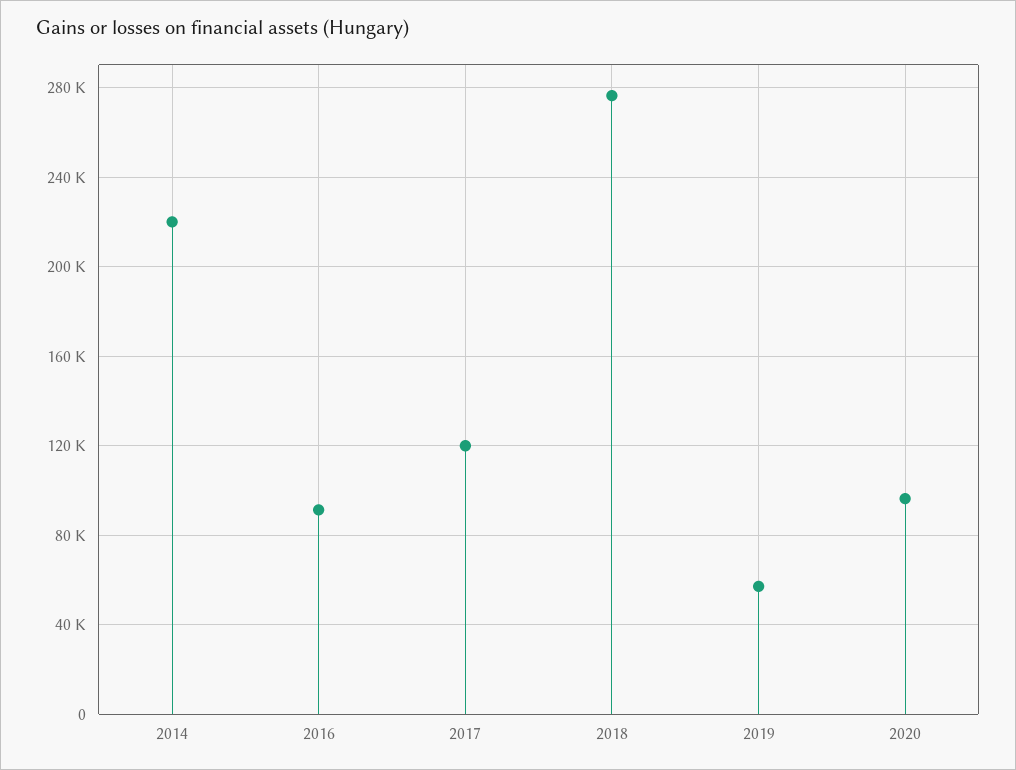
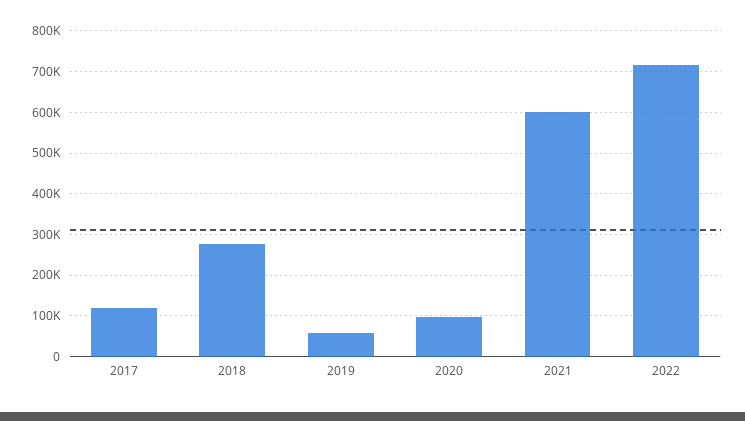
2014: 220000 -> none
2016: 90000 -> none
2021: none -> 600000
2022: none -> 720000

